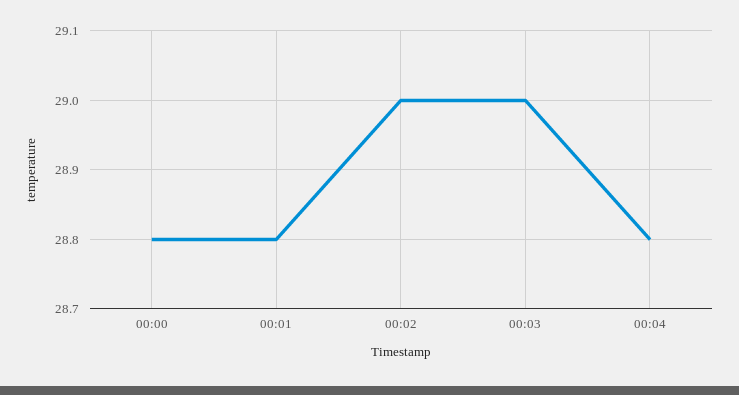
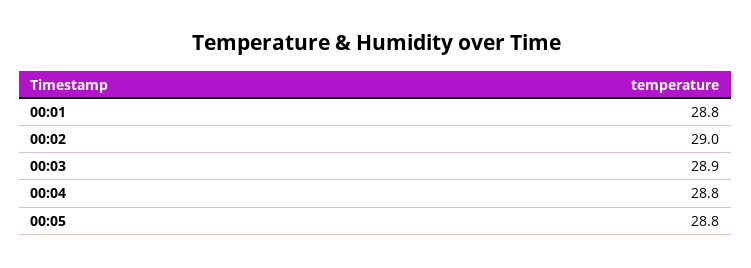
00:00: 28.8 -> none
00:03: 29 -> 28.9
00:05: none -> 28.8

